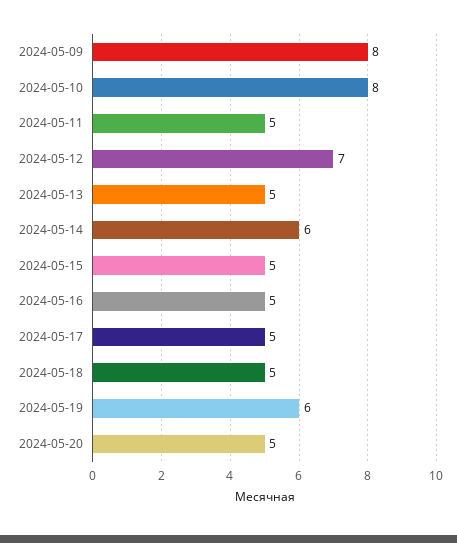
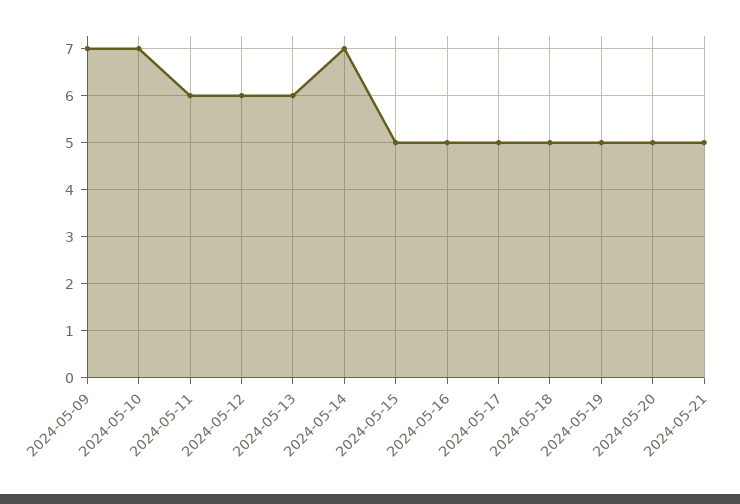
2024-05-09: 8 -> 7
2024-05-10: 8 -> 7
2024-05-11: 5 -> 6
2024-05-12: 7 -> 6
2024-05-13: 5 -> 6
2024-05-14: 6 -> 7
2024-05-19: 6 -> 5
2024-05-21: none -> 5

